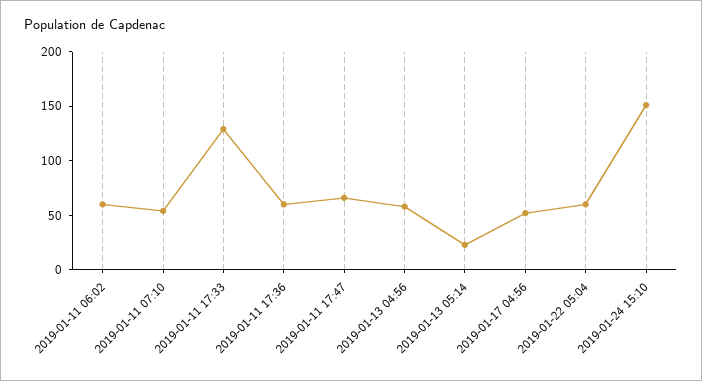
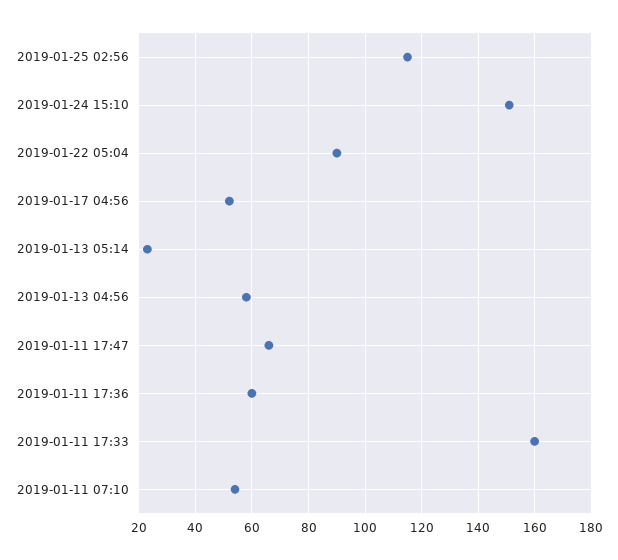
2019-01-11 06:02: 60 -> none
2019-01-11 17:33: 130 -> 160
2019-01-22 05:04: 60 -> 90
2019-01-25 02:56: none -> 115

